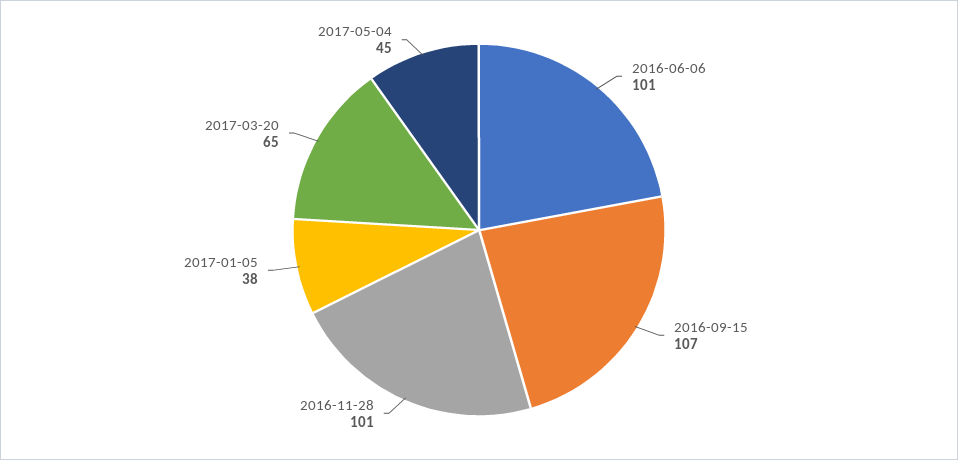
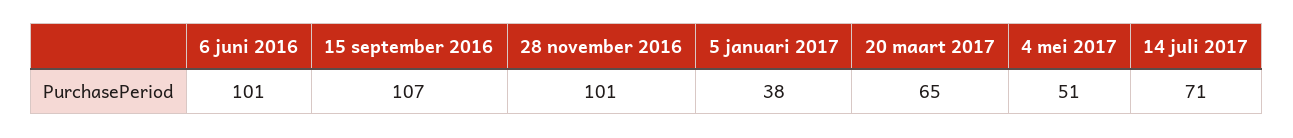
2017-05-04: 45 -> 51
14 juli 2017: none -> 71

